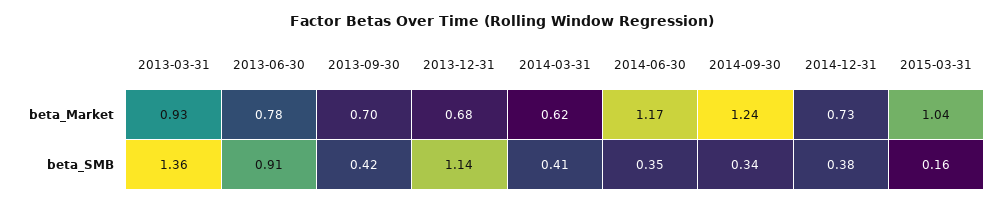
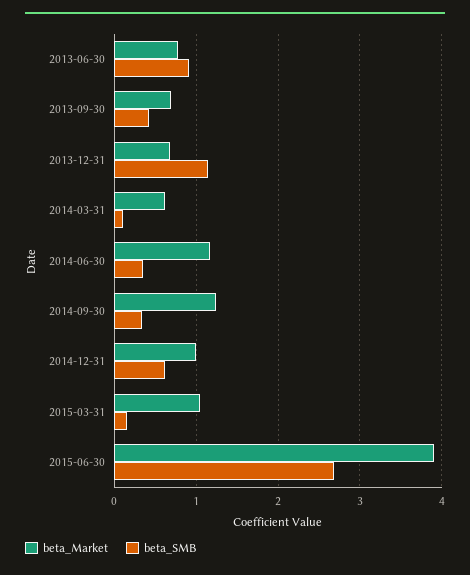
beta_Market, 2013-03-31: 0.93 -> none
beta_Market, 2014-12-31: 0.73 -> 1
beta_SMB, 2013-03-31: 1.36 -> none
beta_SMB, 2014-03-31: 0.41 -> 0.1
beta_SMB, 2014-12-31: 0.38 -> 0.6
beta_Market, 2015-06-30: none -> 3.9
beta_SMB, 2015-06-30: none -> 2.7

